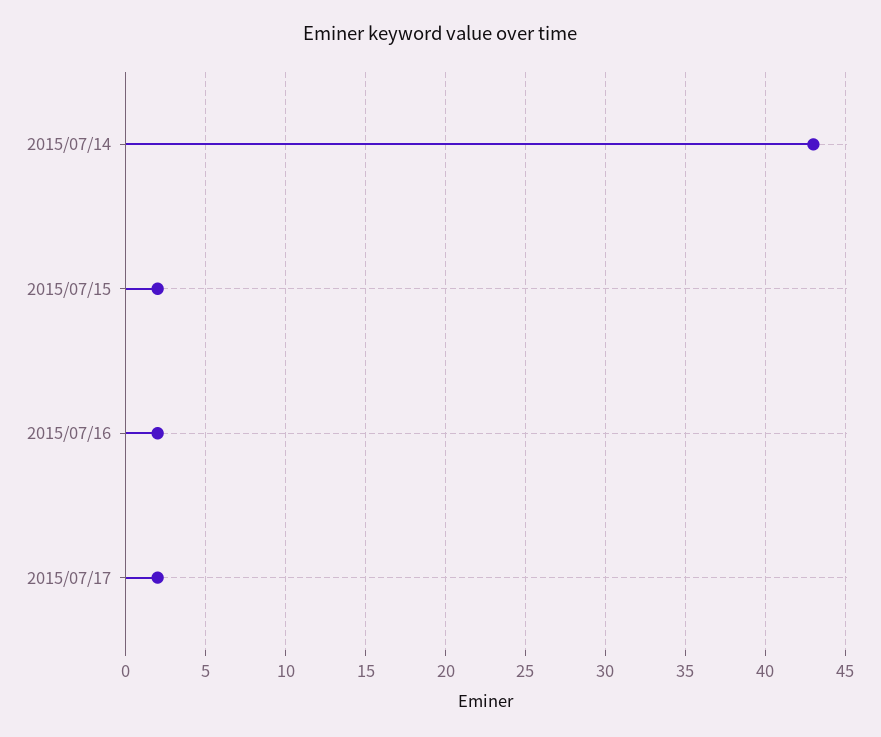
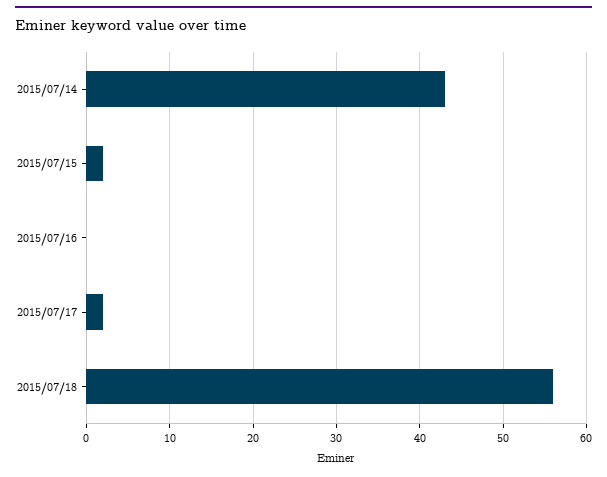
2015/07/16: 2 -> 0
2015/07/18: none -> 56

